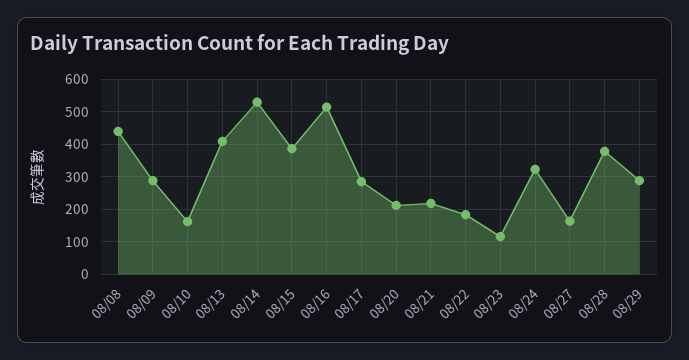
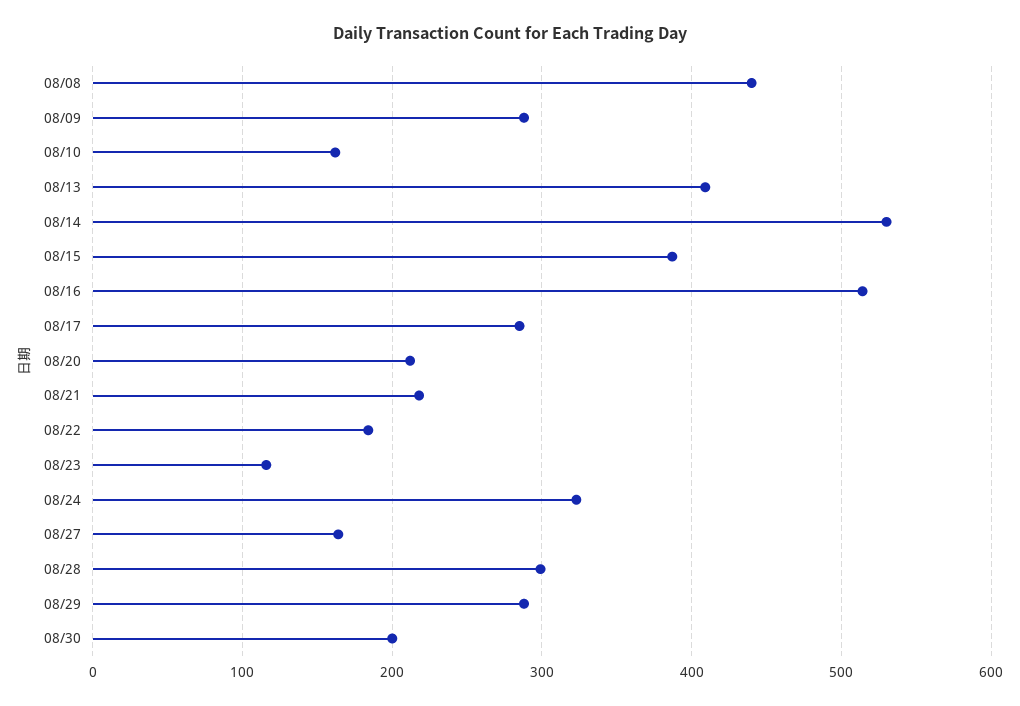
08/28: 380 -> 300
08/30: none -> 200

